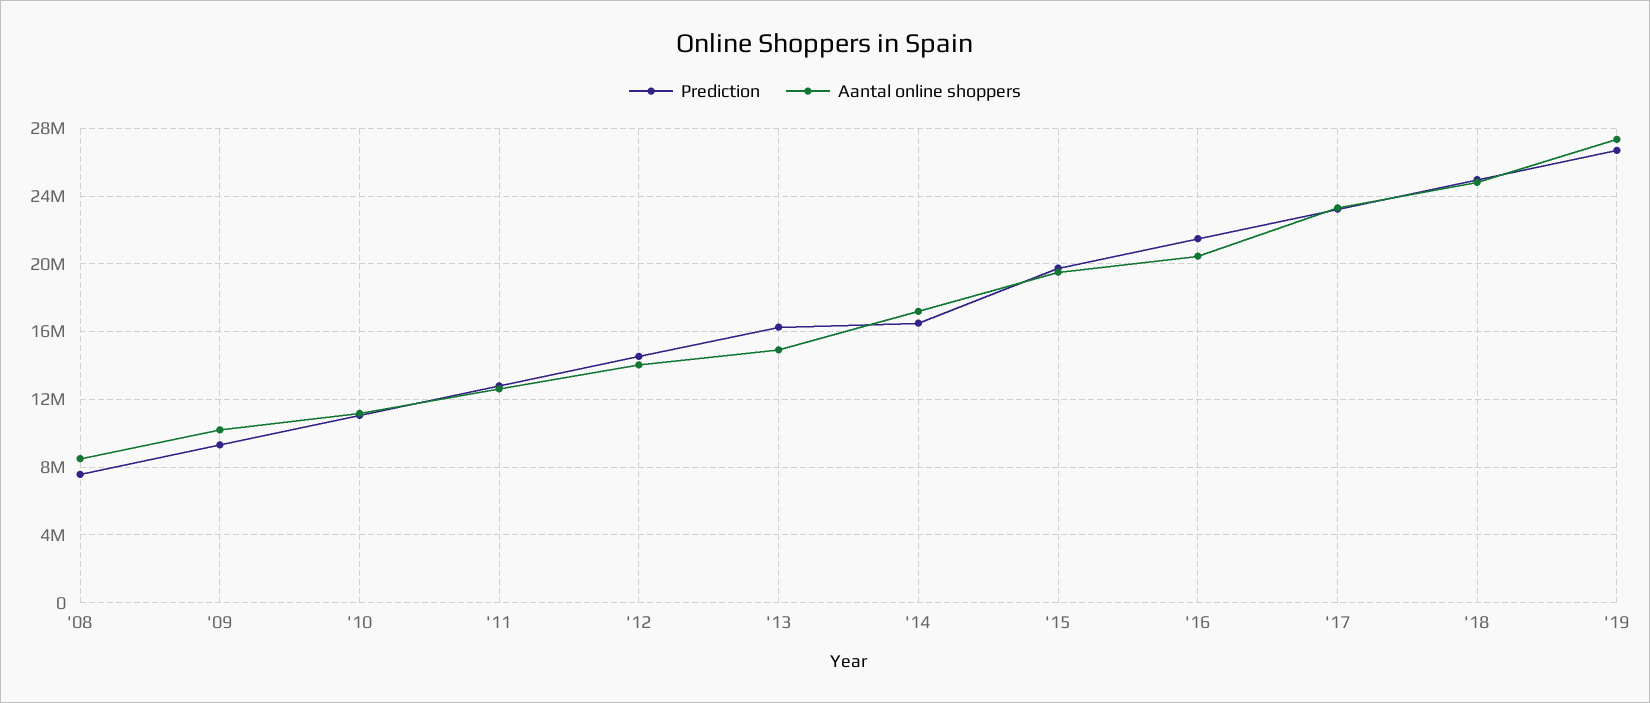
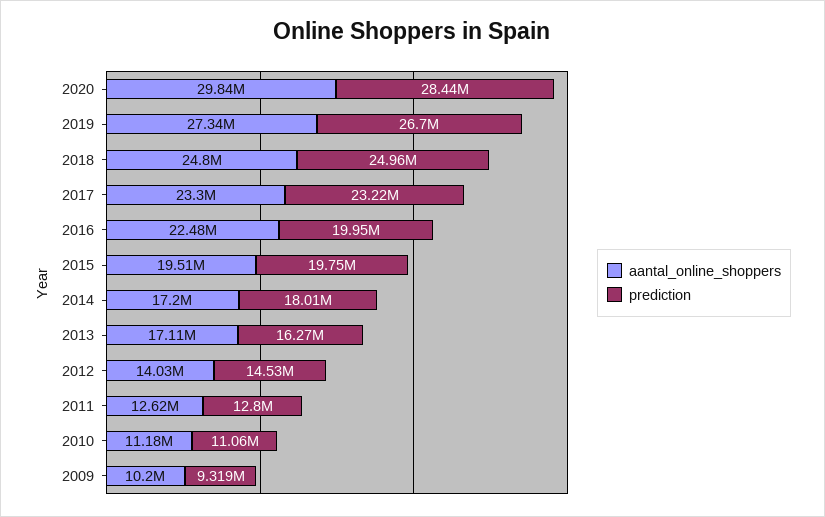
Prediction, '08: 7500000 -> none
Aantal online shoppers, '08: 8500000 -> none
Aantal online shoppers, '13: 15000000 -> 17110000
Prediction, '14: 16500000 -> 18010000
Prediction, '16: 21500000 -> 19950000
Aantal online shoppers, '16: 20500000 -> 22480000
Aantal online shoppers, 2020: none -> 29840000
Prediction, 2020: none -> 28440000

